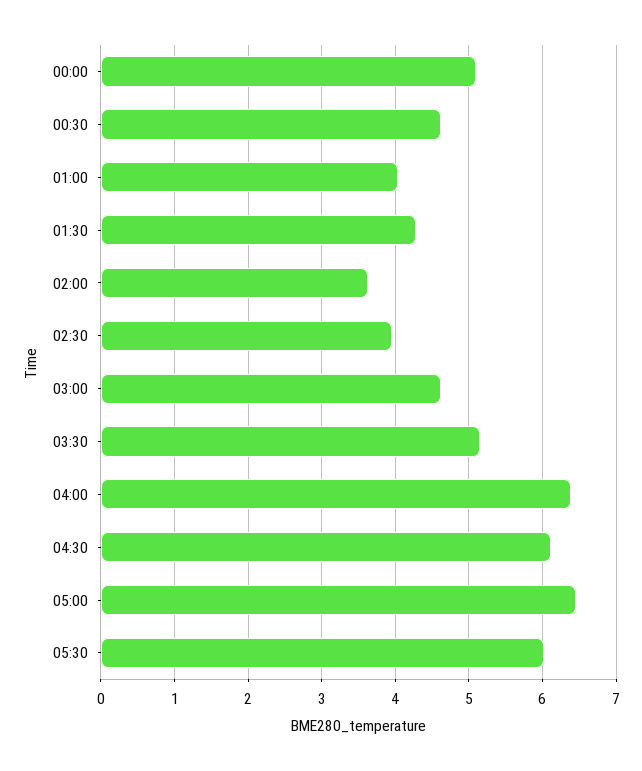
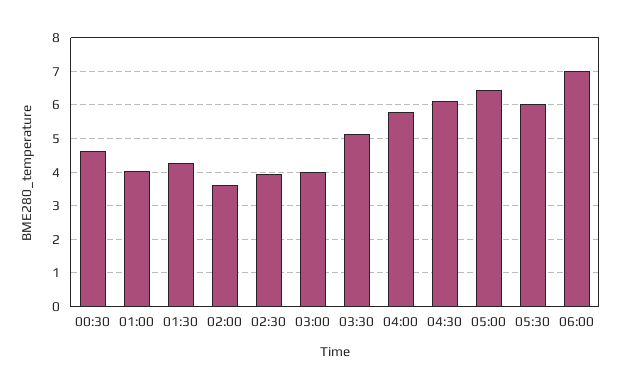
00:00: 5.1 -> none
03:00: 4.6 -> 4
04:00: 6.4 -> 5.8
06:00: none -> 7

